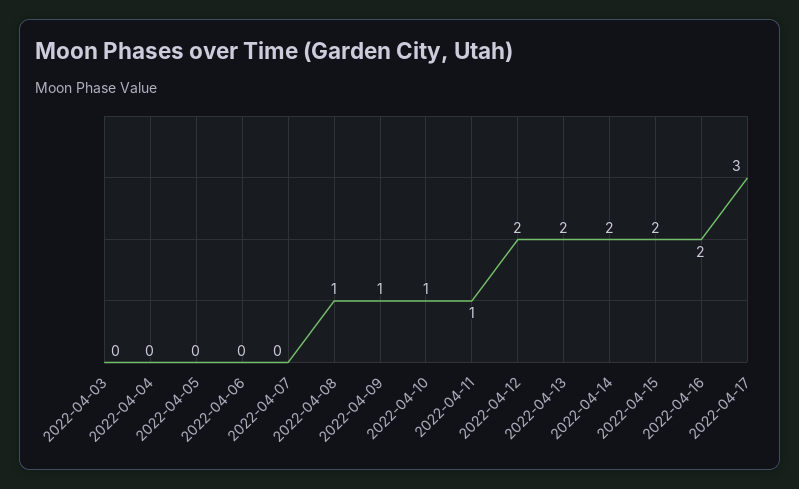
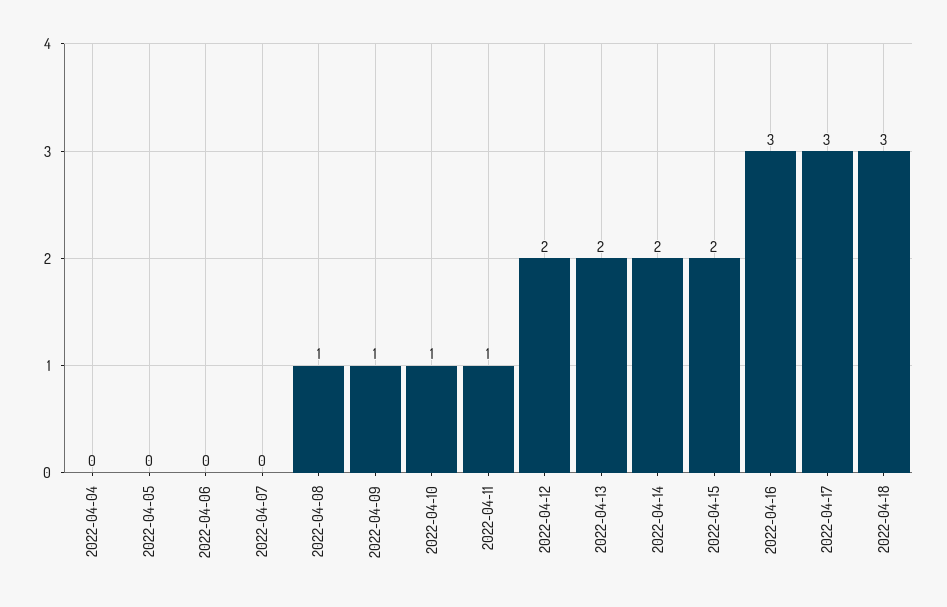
2022-04-03: 0 -> none
2022-04-16: 2 -> 3
2022-04-18: none -> 3

